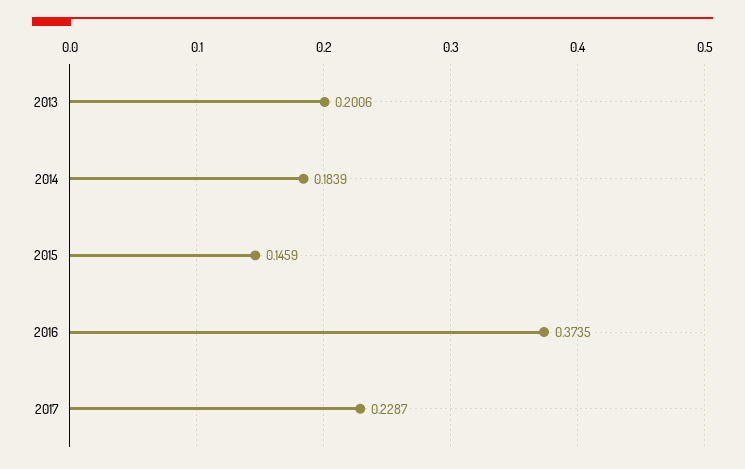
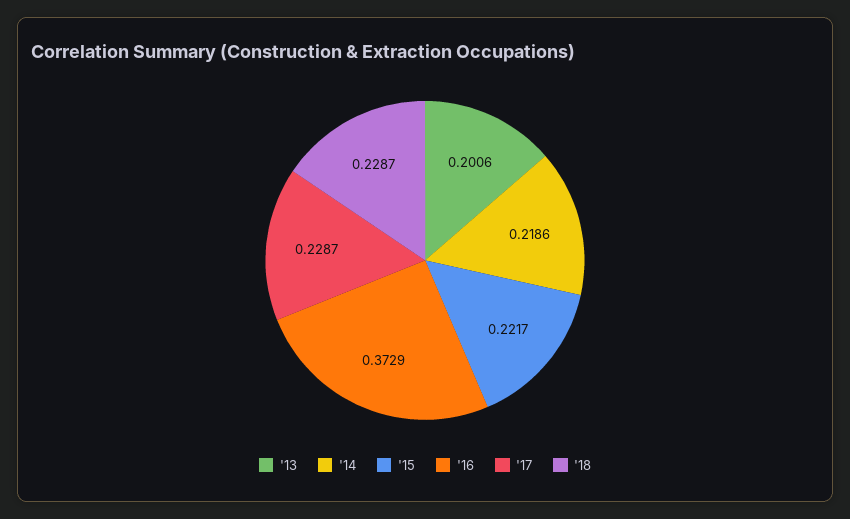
2014: 0.1839 -> 0.2186
2015: 0.1459 -> 0.2217
2016: 0.3735 -> 0.3729
'18: none -> 0.2287

